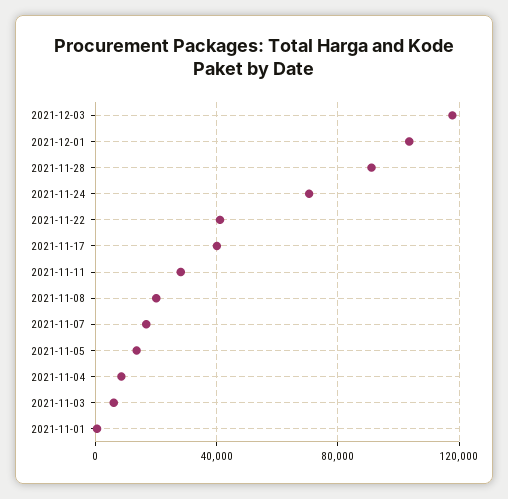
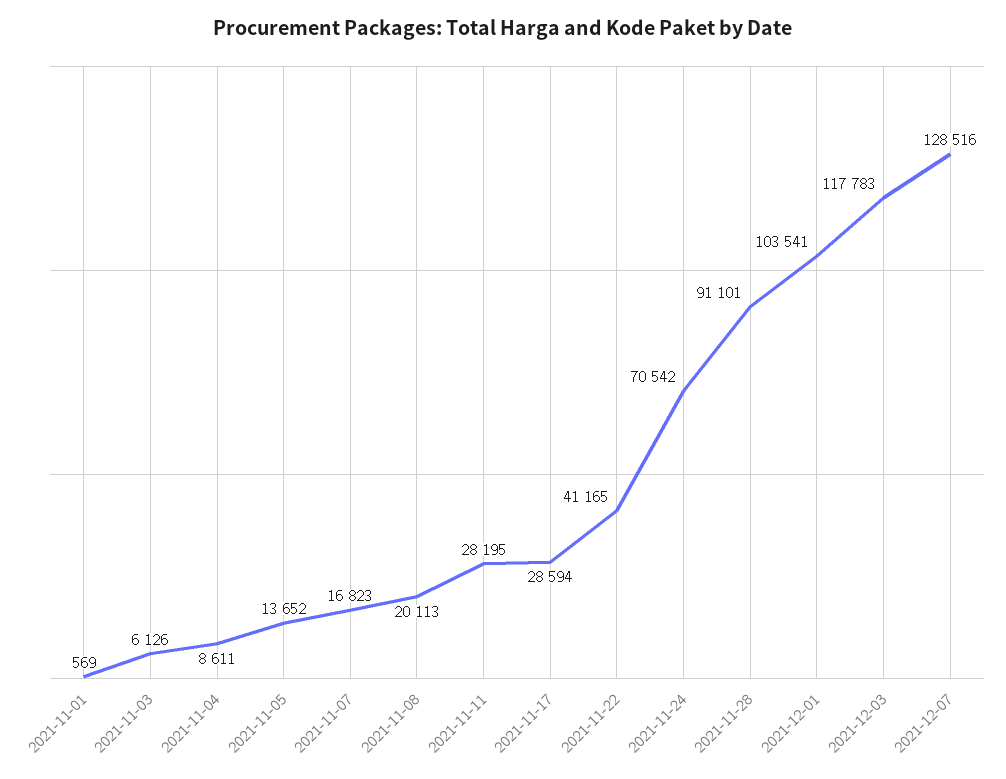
2021-11-17: 40000 -> 28594
2021-12-07: none -> 128516

